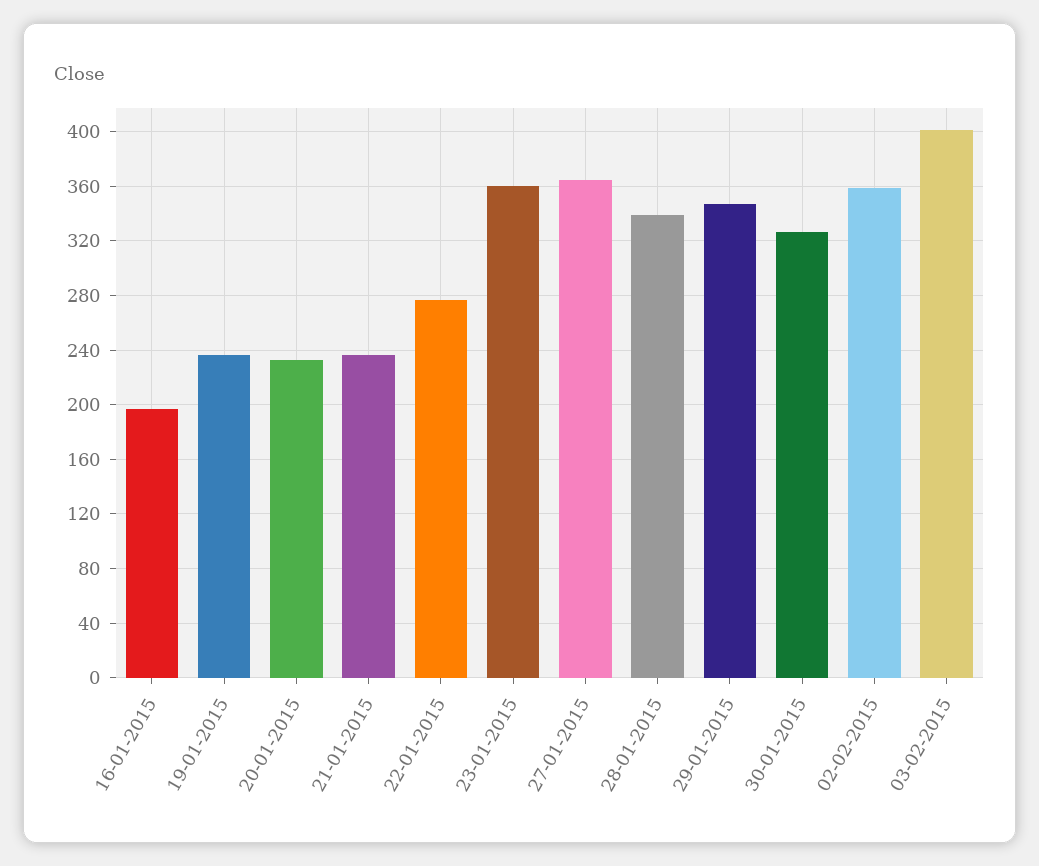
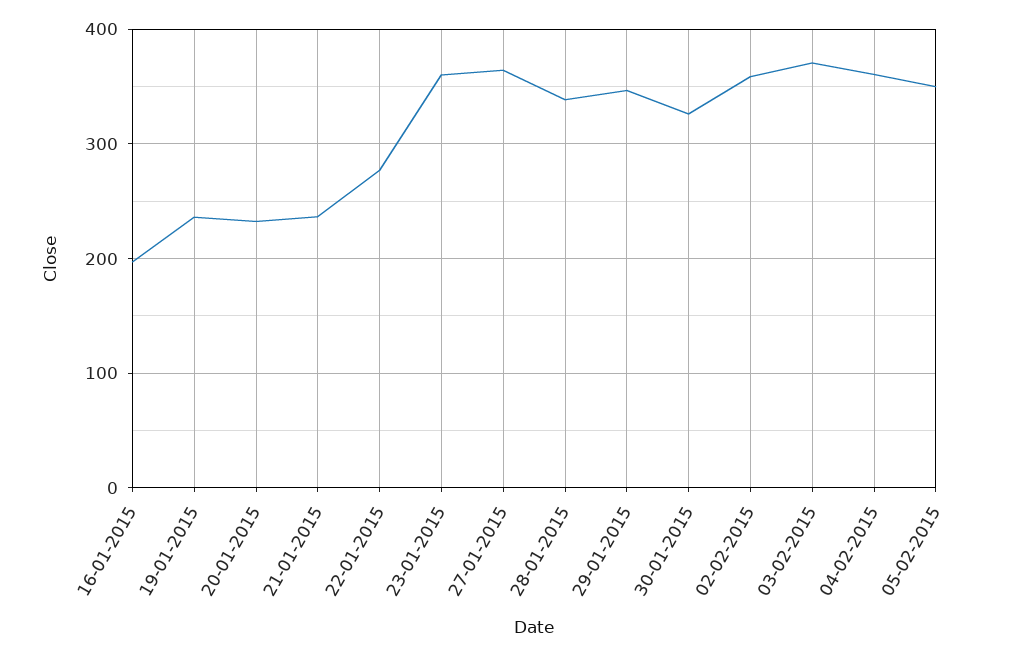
03-02-2015: 400 -> 370
04-02-2015: none -> 360
05-02-2015: none -> 350

